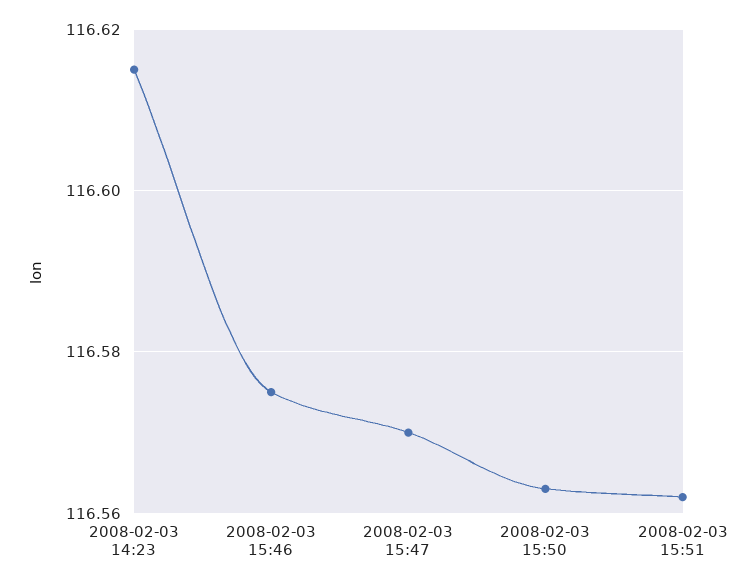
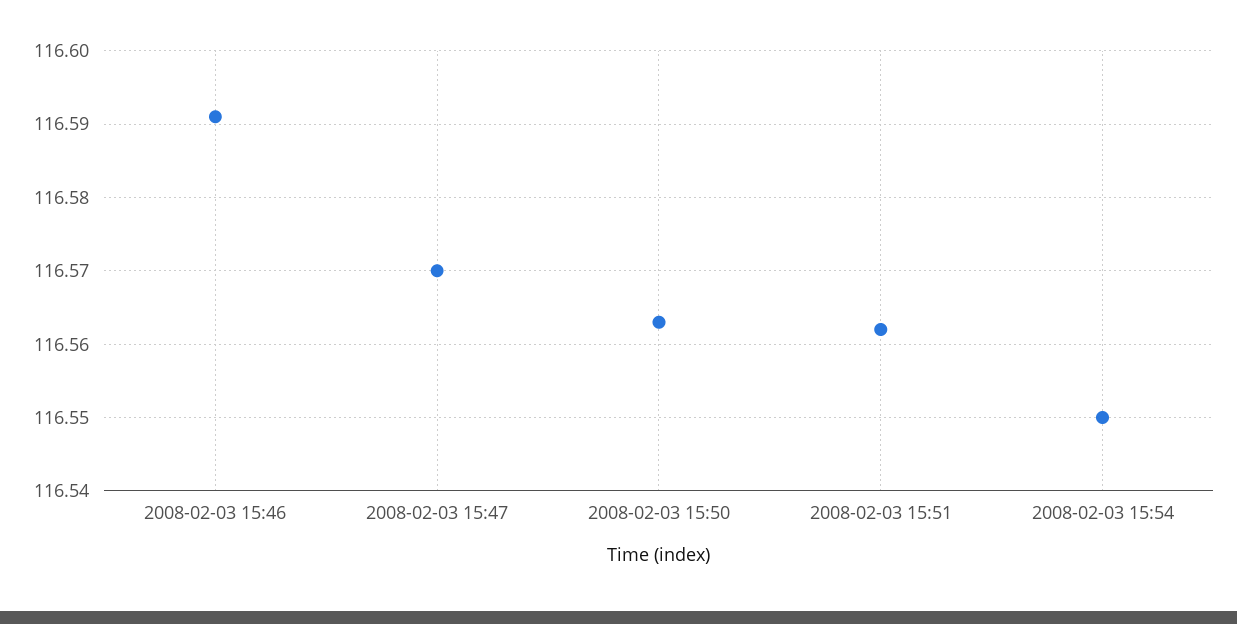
2008-02-03 14:23: 116.615 -> none
2008-02-03 15:46: 116.575 -> 116.591
2008-02-03 15:54: none -> 116.55

